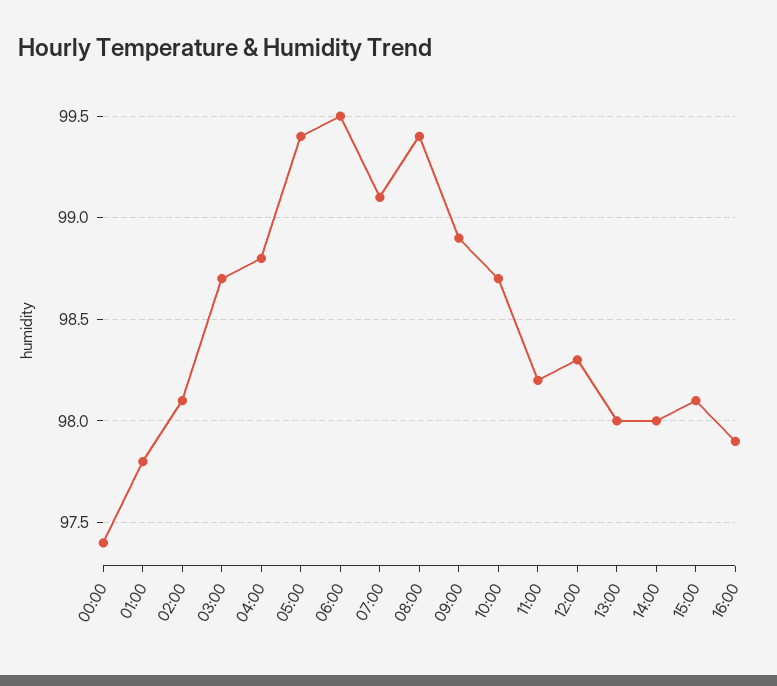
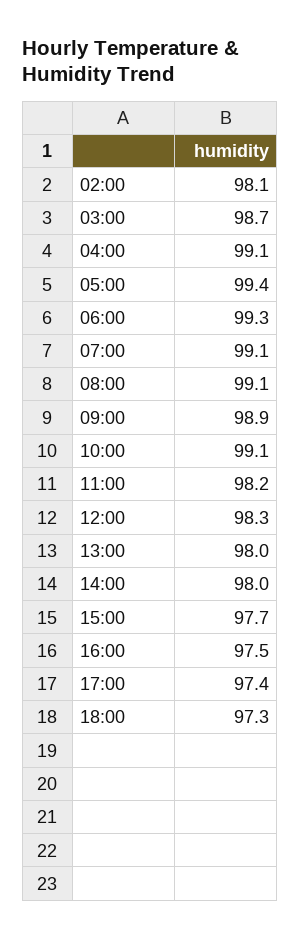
00:00: 97.4 -> none
01:00: 97.8 -> none
04:00: 98.8 -> 99.1
06:00: 99.5 -> 99.3
08:00: 99.4 -> 99.1
10:00: 98.7 -> 99.1
15:00: 98.1 -> 97.7
16:00: 97.9 -> 97.5
17:00: none -> 97.4
18:00: none -> 97.3

